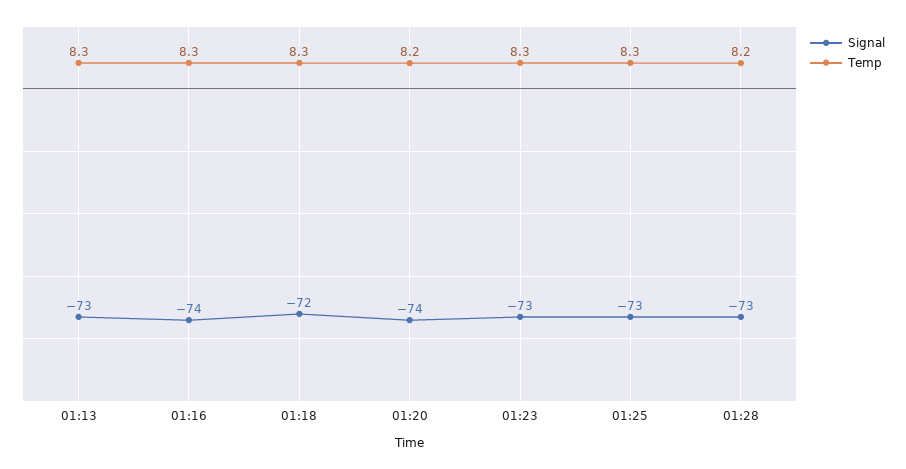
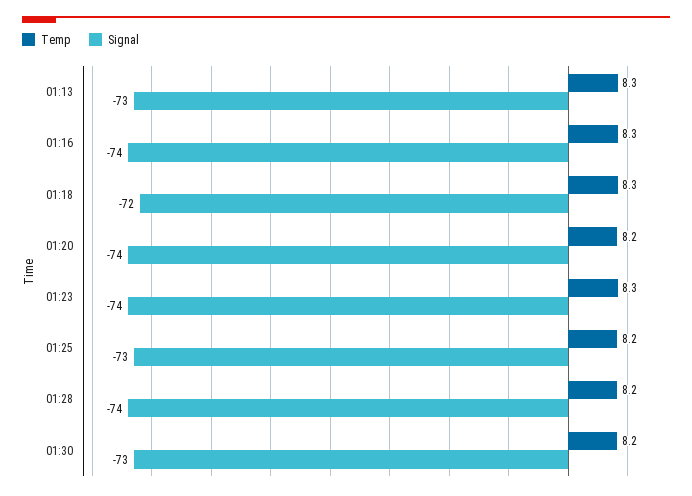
Signal, 01:23: -73 -> -74
Temp, 01:25: 8.3 -> 8.2
Signal, 01:28: -73 -> -74
Temp, 01:30: none -> 8.2
Signal, 01:30: none -> -73

